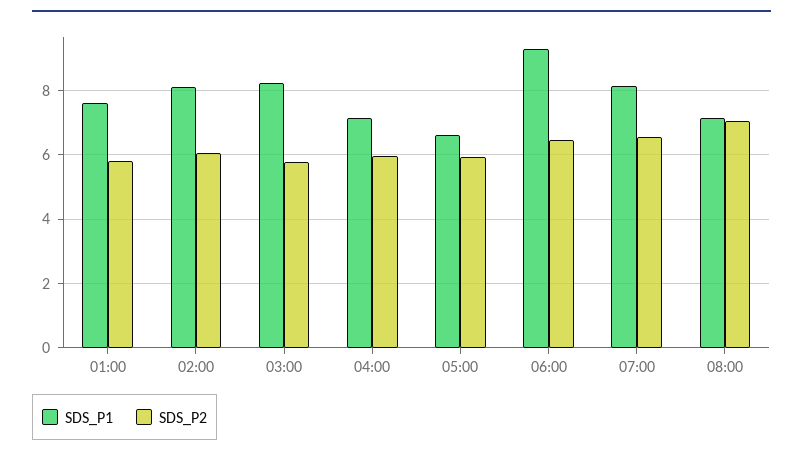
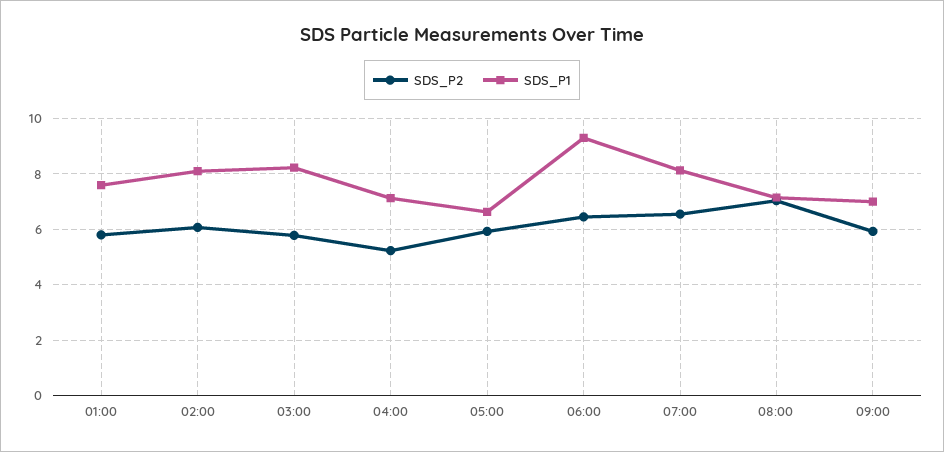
SDS_P2, 04:00: 6 -> 5.25
SDS_P2, 09:00: none -> 6
SDS_P1, 09:00: none -> 7

